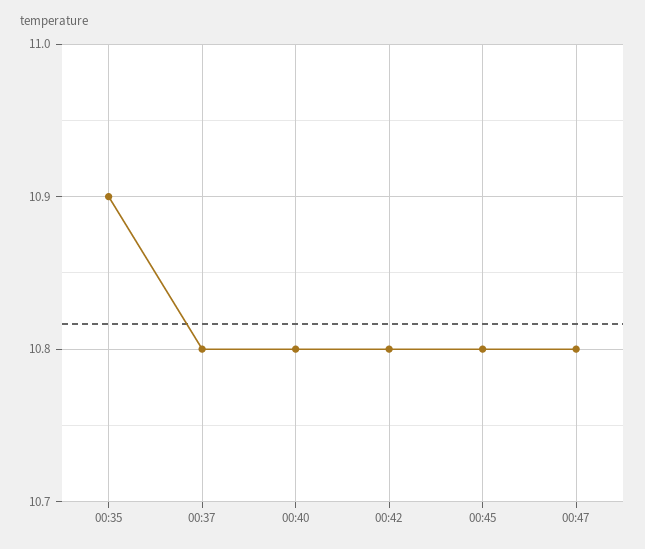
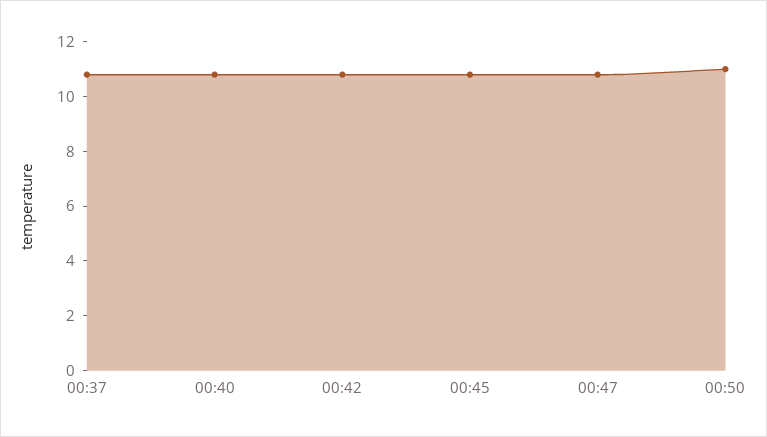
00:35: 10.9 -> none
00:50: none -> 11

